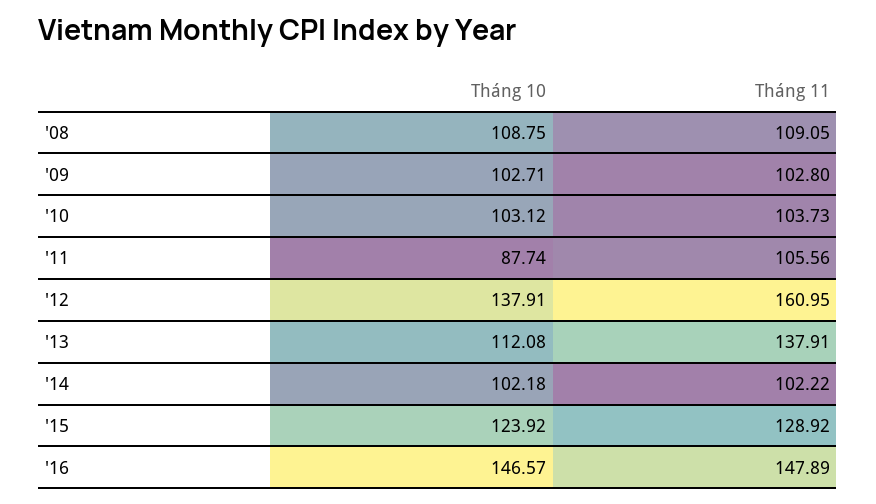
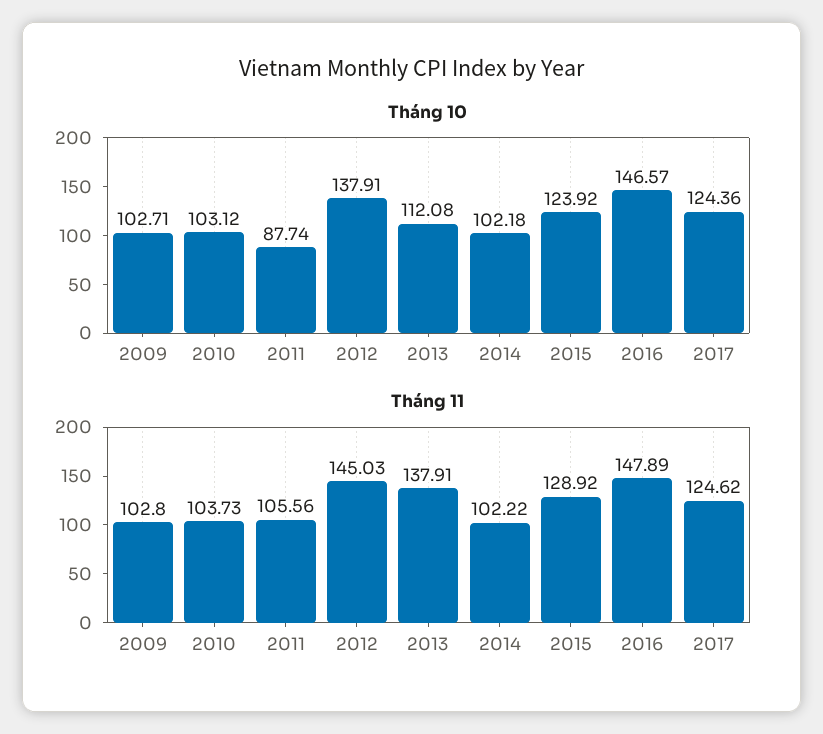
Tháng 10, '08: 108.75 -> none
Tháng 11, '08: 109.05 -> none
Tháng 11, '12: 160.95 -> 145.03
Tháng 10, 2017: none -> 124.36
Tháng 11, 2017: none -> 124.62

